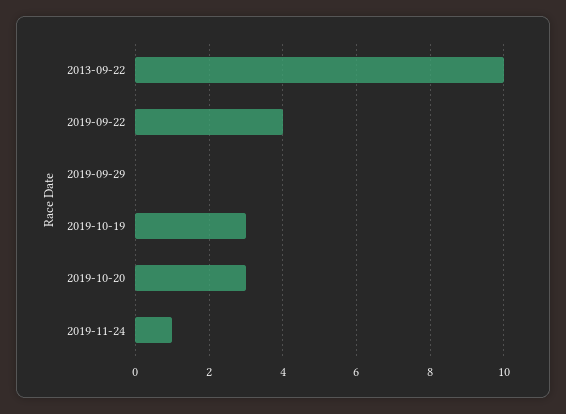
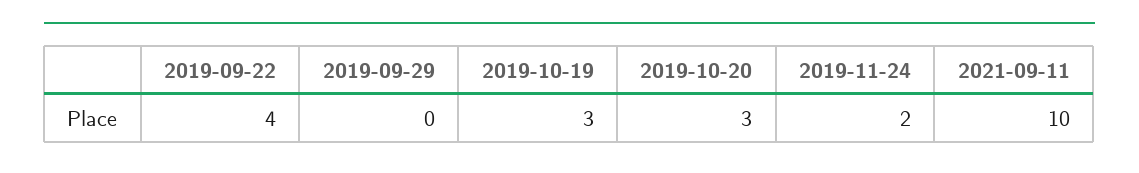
2013-09-22: 10 -> none
2019-11-24: 1 -> 2
2021-09-11: none -> 10

